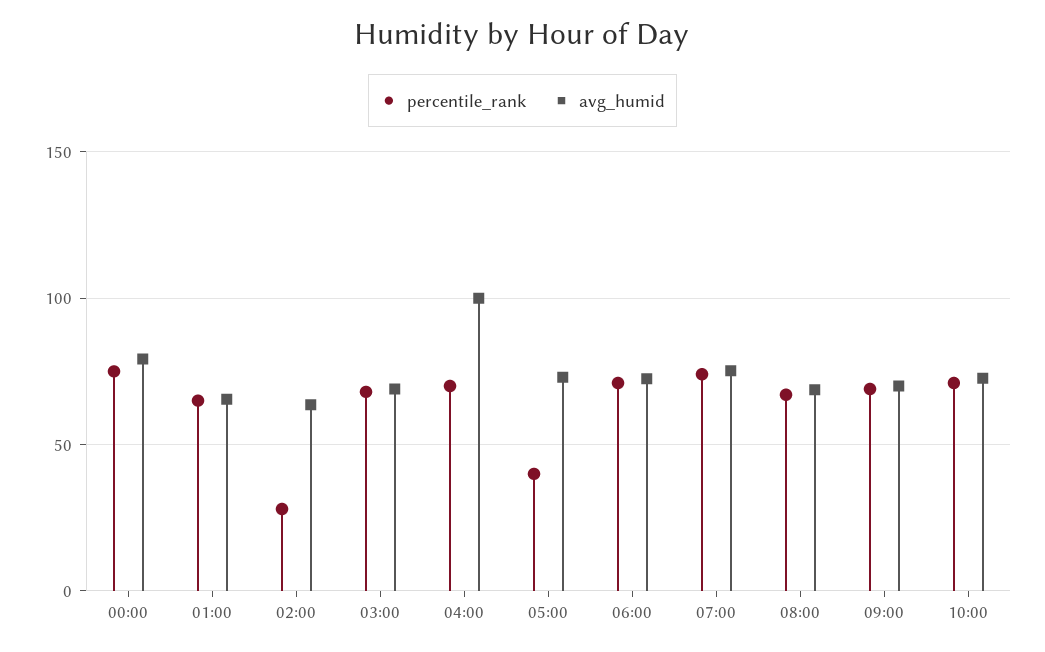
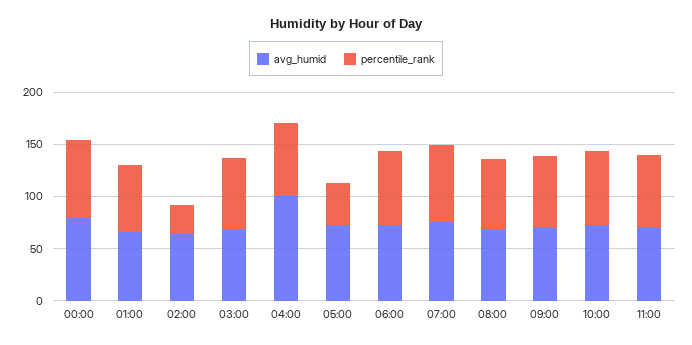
avg_humid, 11:00: none -> 70
percentile_rank, 11:00: none -> 70

